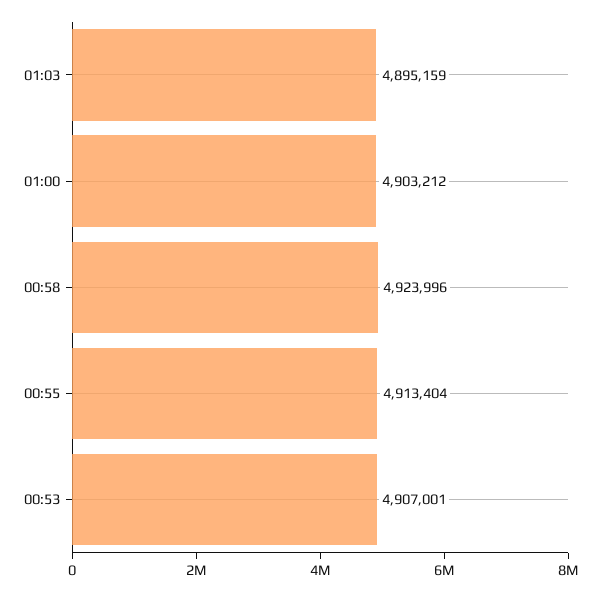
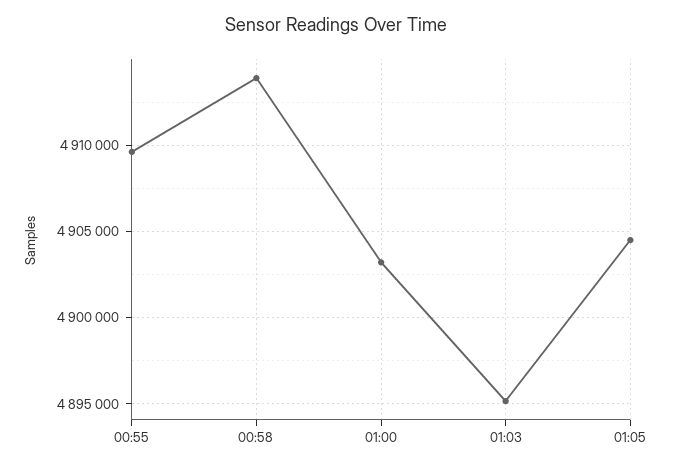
00:58: 4923996 -> 4914000
00:55: 4913404 -> 4909500
00:53: 4907001 -> none
01:05: none -> 4904500

